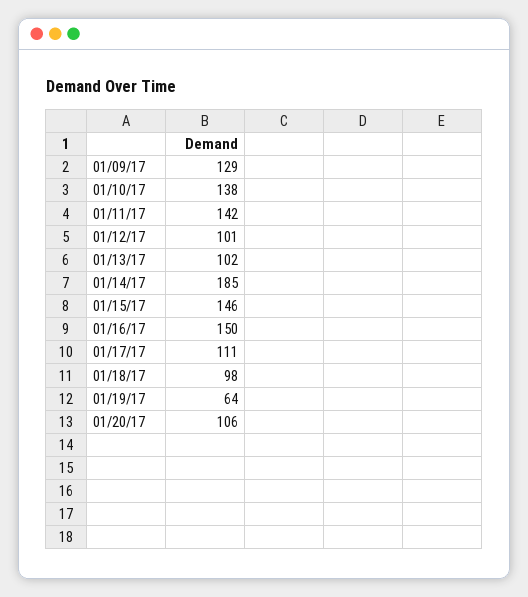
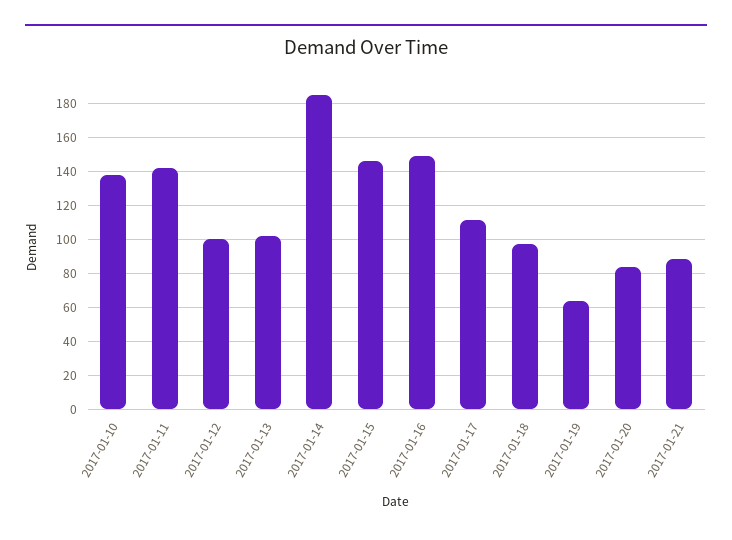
01/09/17: 129 -> none
01/20/17: 106 -> 85
2017-01-21: none -> 90

